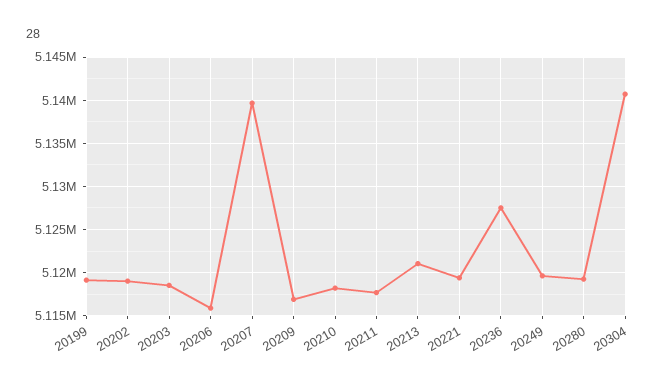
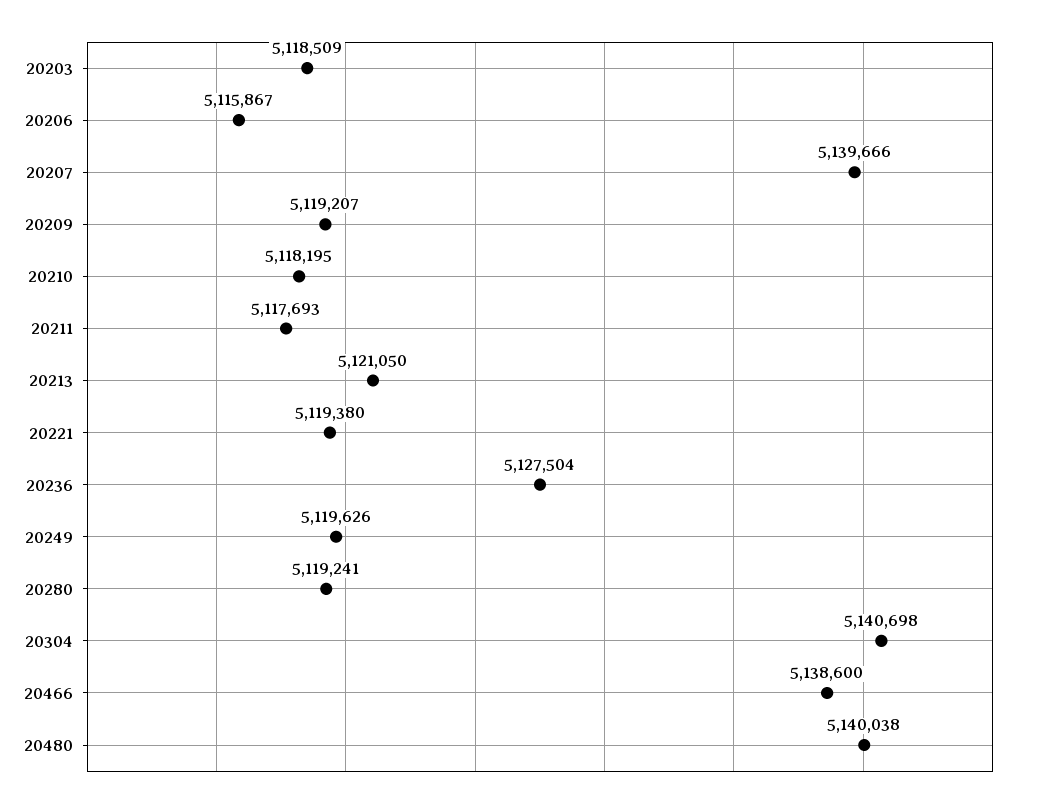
20199: 5119000 -> none
20202: 5119000 -> none
20209: 5117000 -> 5119207
20466: none -> 5138600
20480: none -> 5140038

